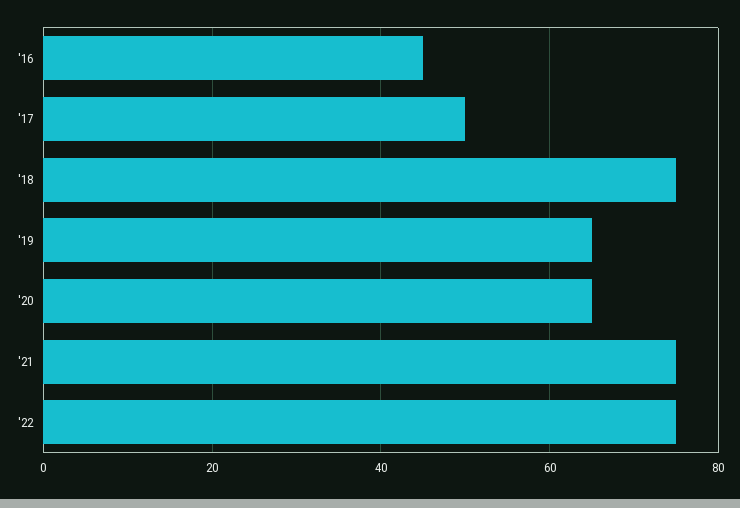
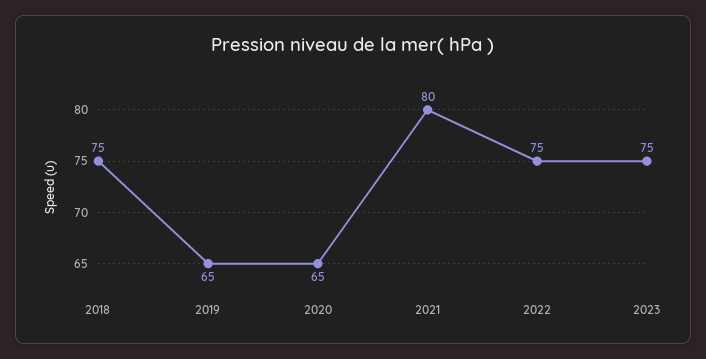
'16: 45 -> none
'17: 50 -> none
'21: 75 -> 80
2023: none -> 75

